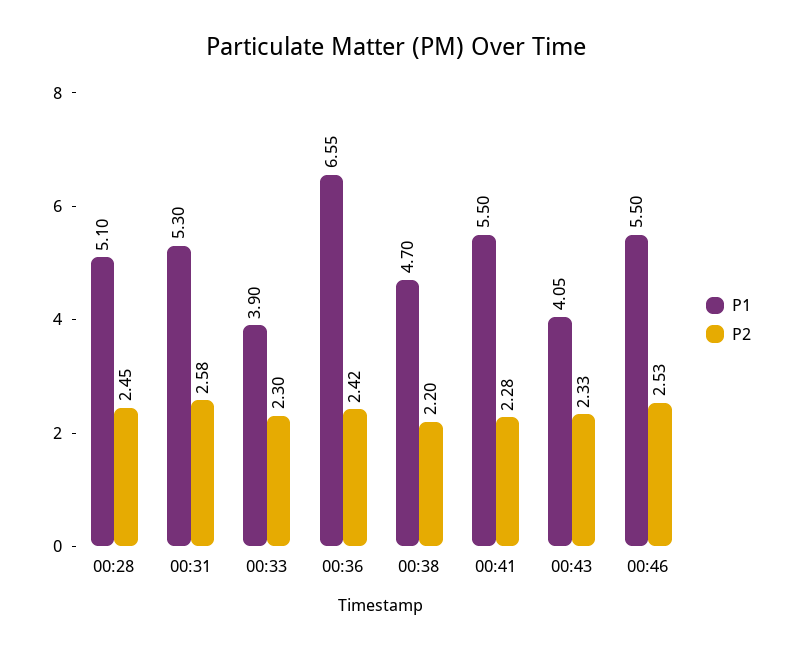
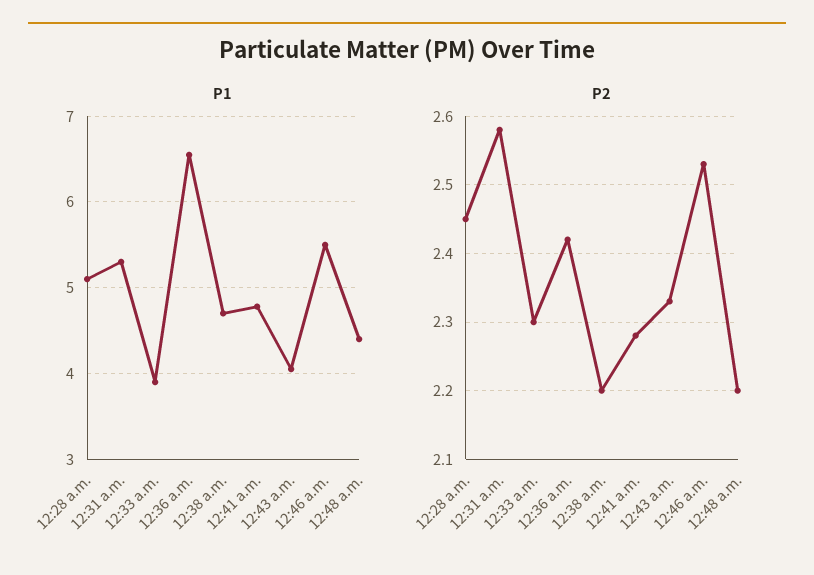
P1, 00:41: 5.5 -> 4.8
P1, 12:48 a.m.: none -> 4.4
P2, 12:48 a.m.: none -> 2.2

